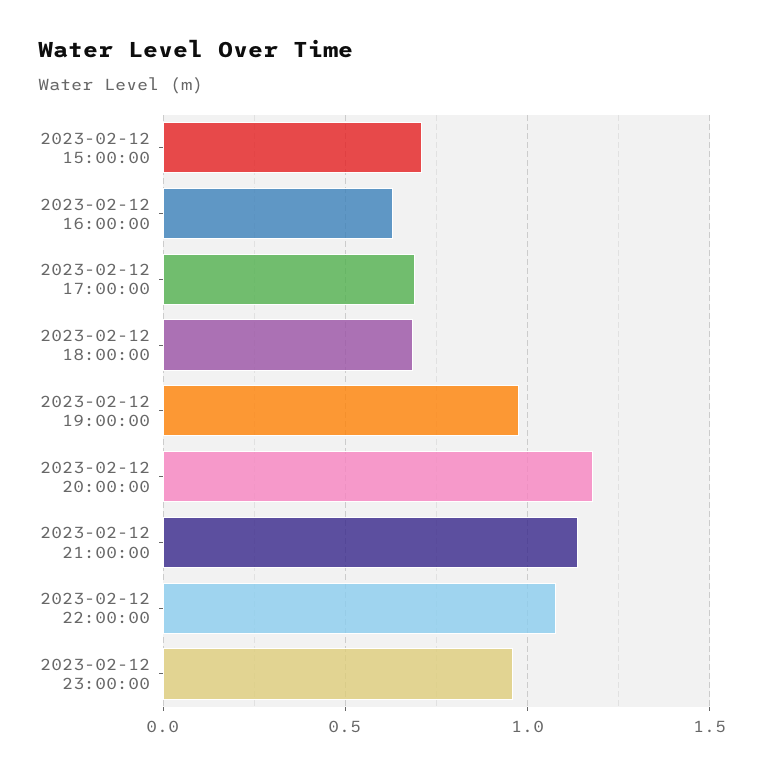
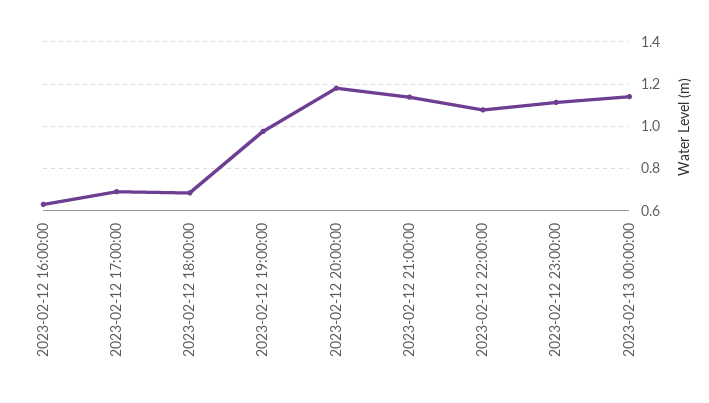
2023-02-12 15:00:00: 0.7 -> none
2023-02-12 23:00:00: 0.95 -> 1.1
2023-02-13 00:00:00: none -> 1.15

